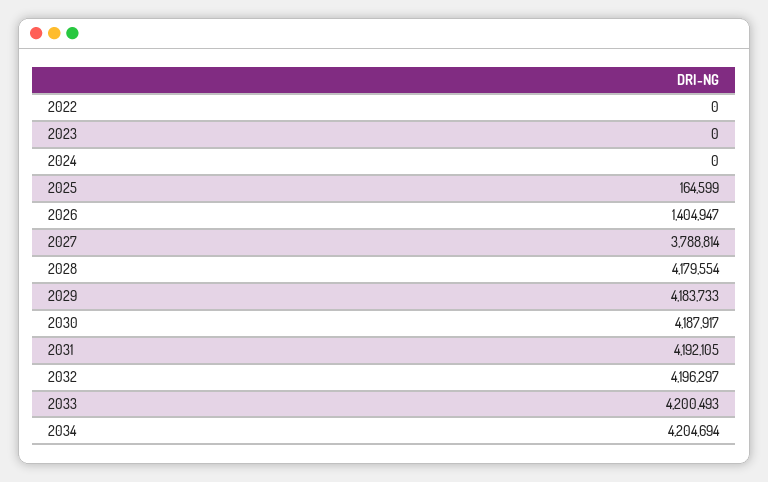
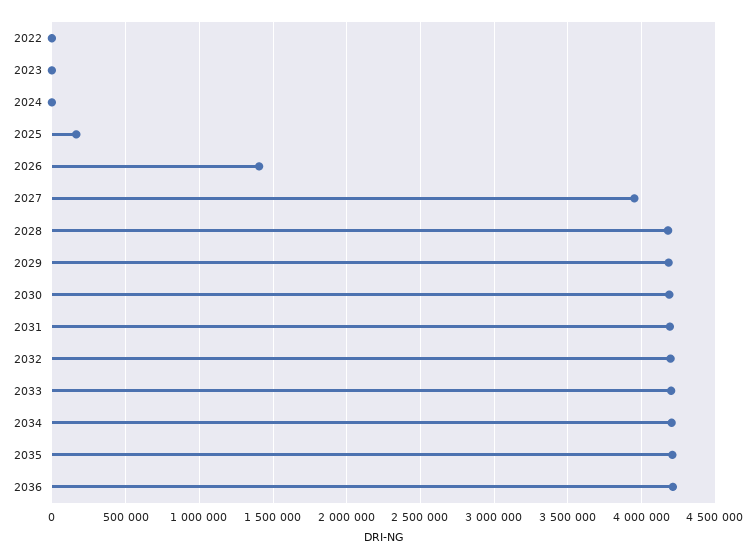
2027: 3788814 -> 3950000
2035: none -> 4200000
2036: none -> 4200000

